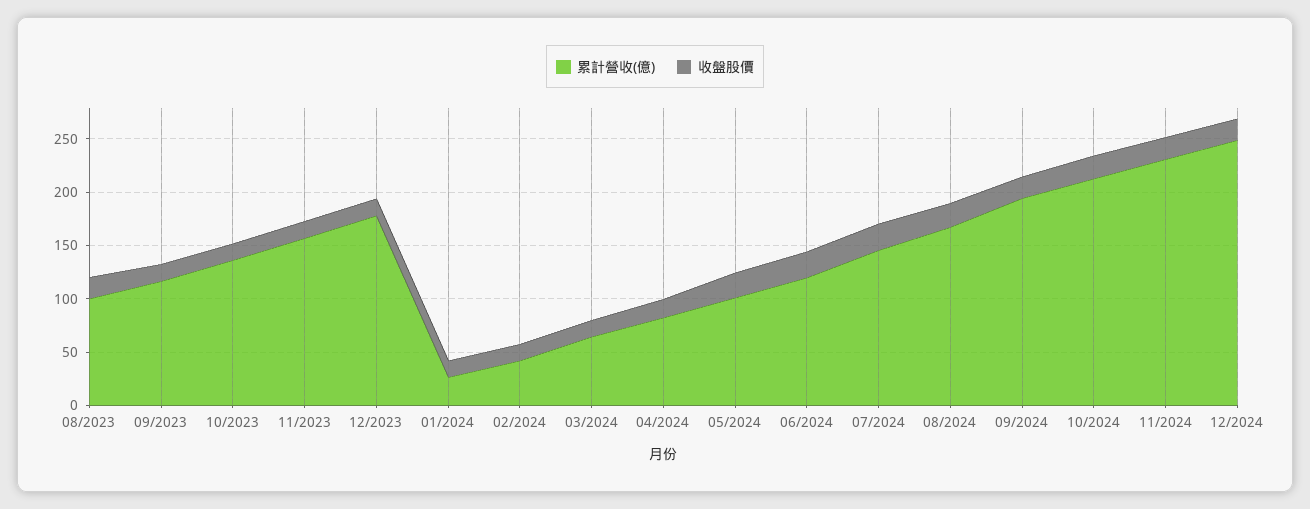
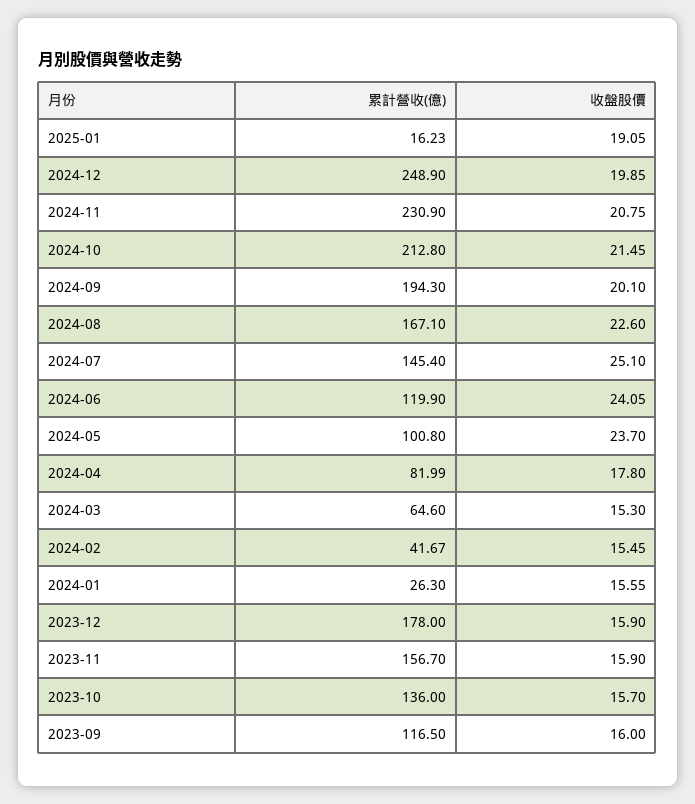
累計營收(億), 08/2023: 100 -> none
收盤股價, 08/2023: 20 -> none
累計營收(億), 2025-01: none -> 16.23
收盤股價, 2025-01: none -> 19.05

